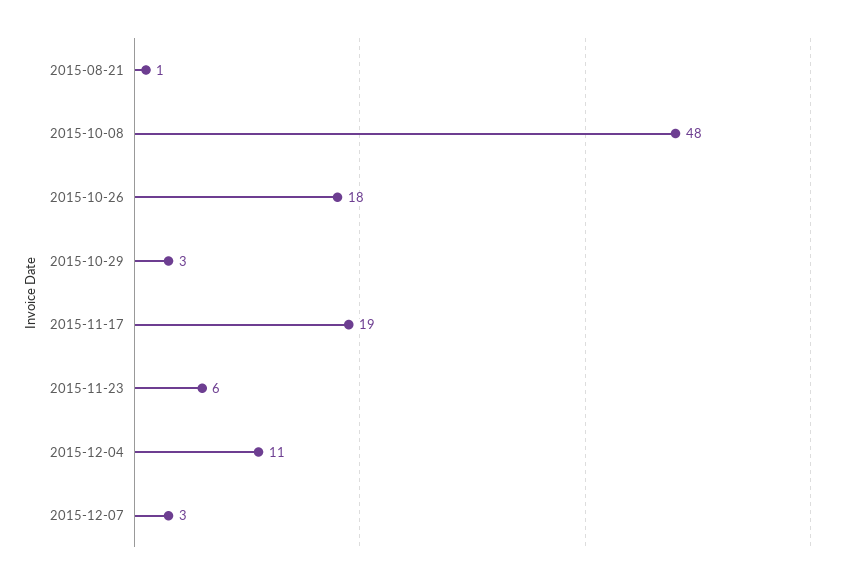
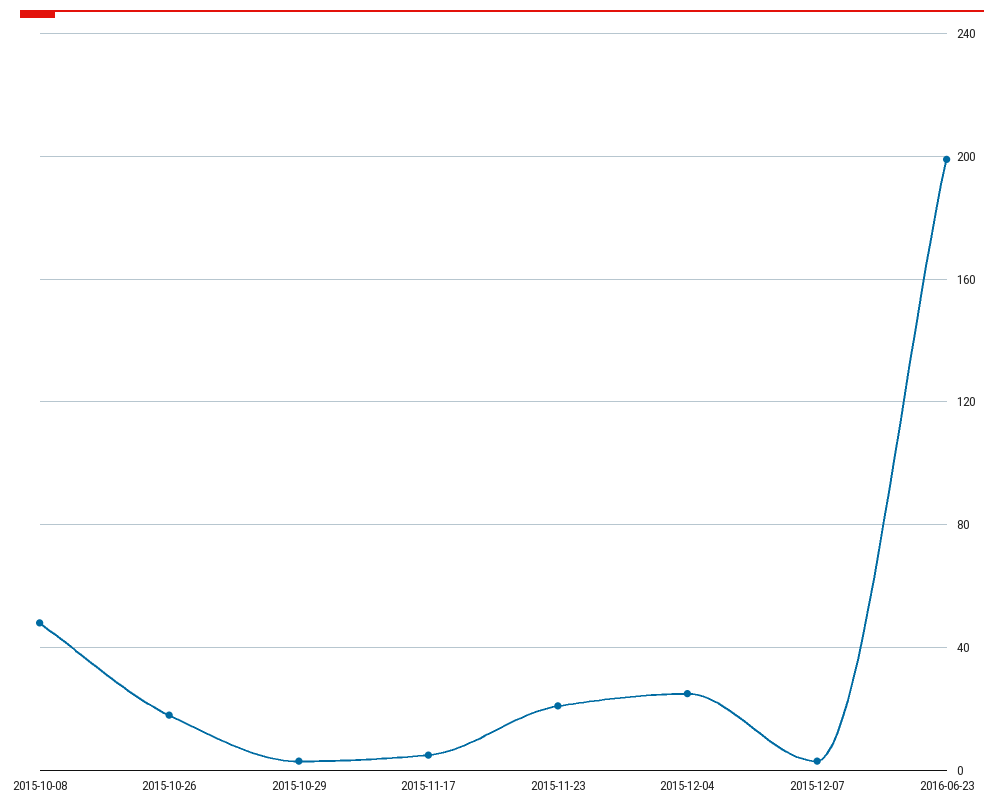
2015-08-21: 1 -> none
2015-11-17: 19 -> 5
2015-11-23: 6 -> 20
2015-12-04: 11 -> 25
2016-06-23: none -> 200

